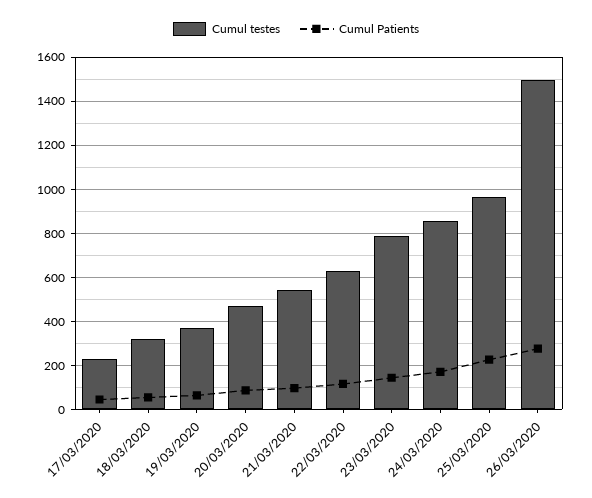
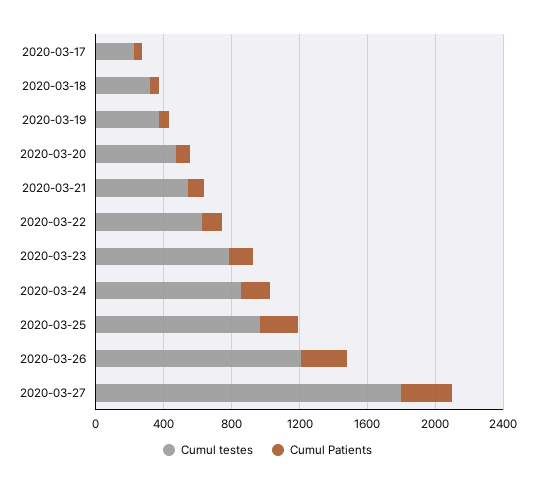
Cumul testes, 26/03/2020: 1500 -> 1200
Cumul testes, 2020-03-27: none -> 1800
Cumul Patients, 2020-03-27: none -> 300

